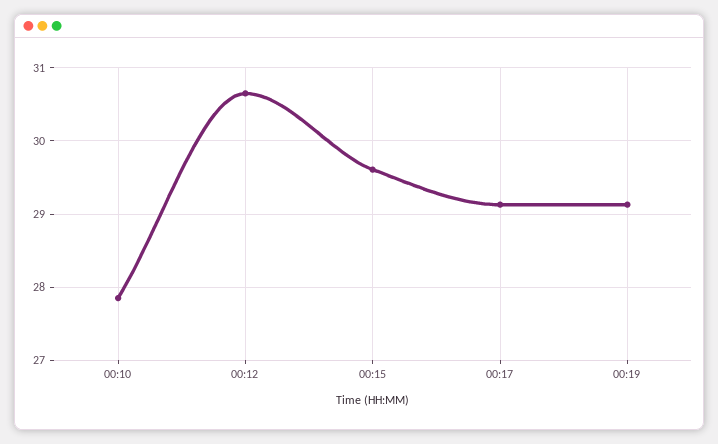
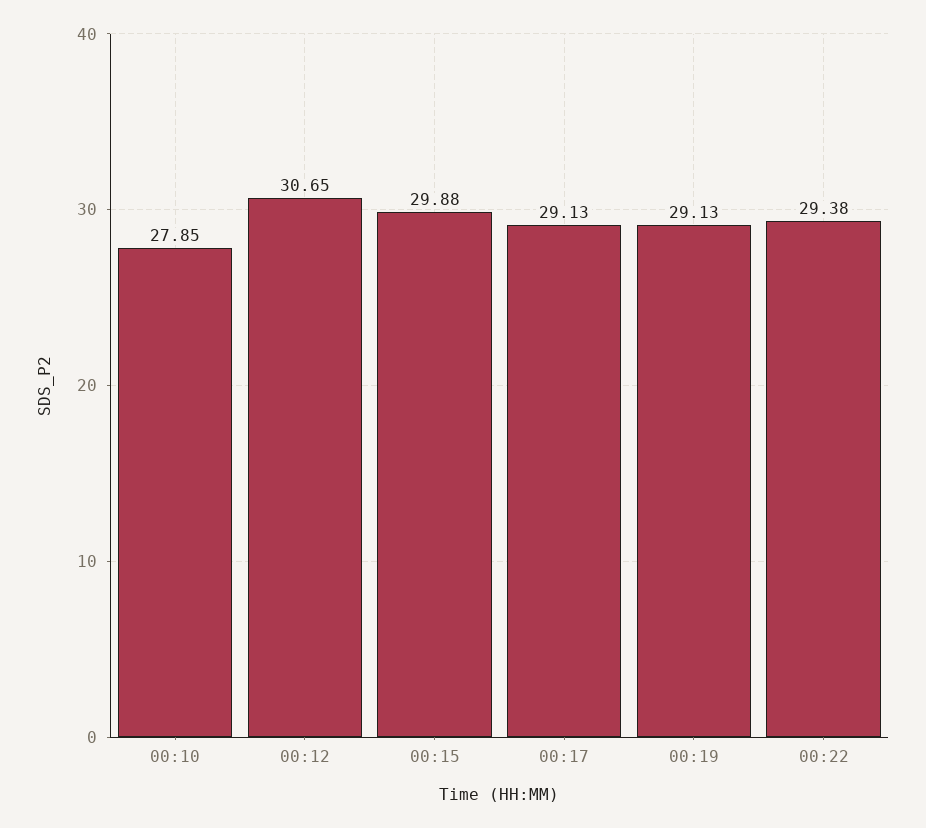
00:15: 29.6 -> 29.88
00:22: none -> 29.38

